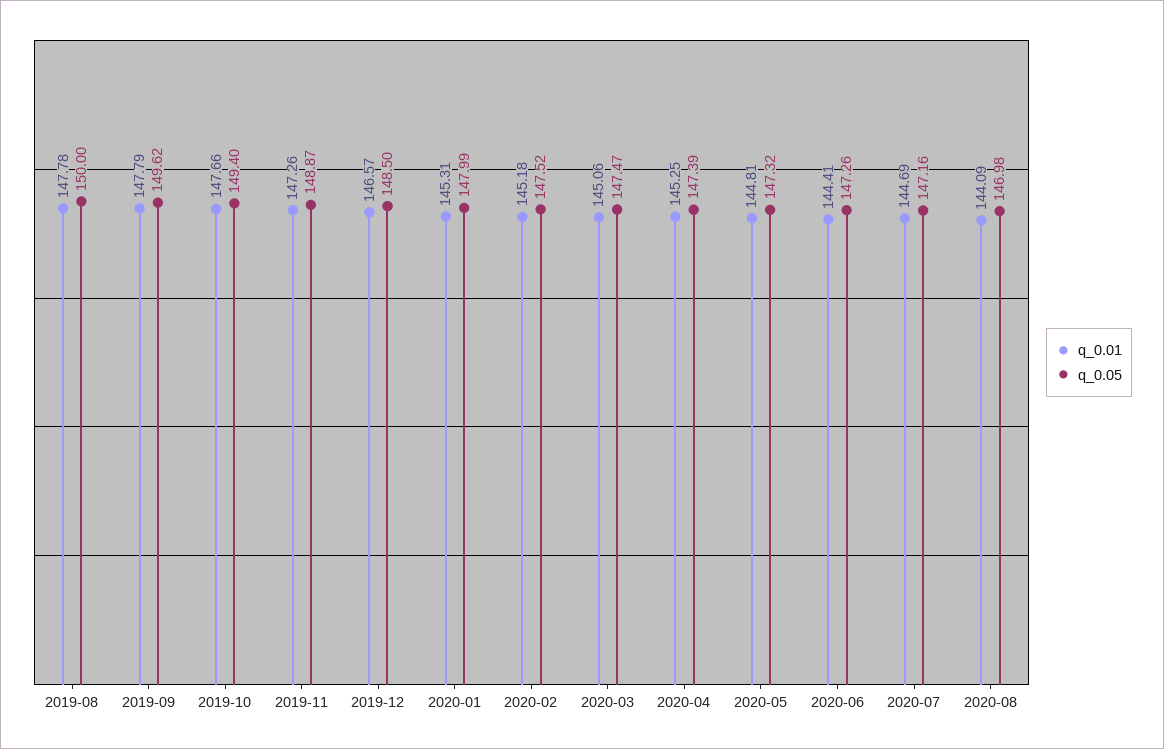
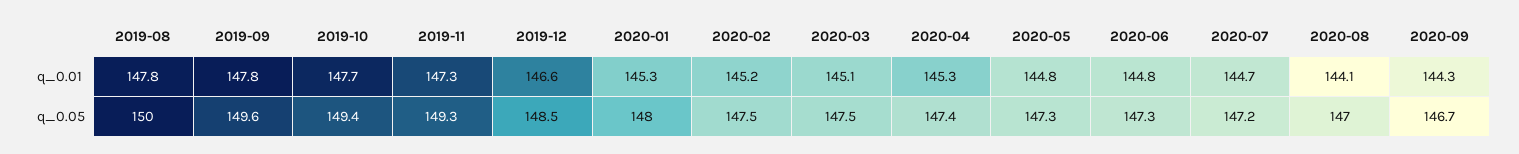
q_0.05, 2019-11: 148.87 -> 149.3
q_0.01, 2020-06: 144.41 -> 144.8
q_0.01, 2020-09: none -> 144.3
q_0.05, 2020-09: none -> 146.7

